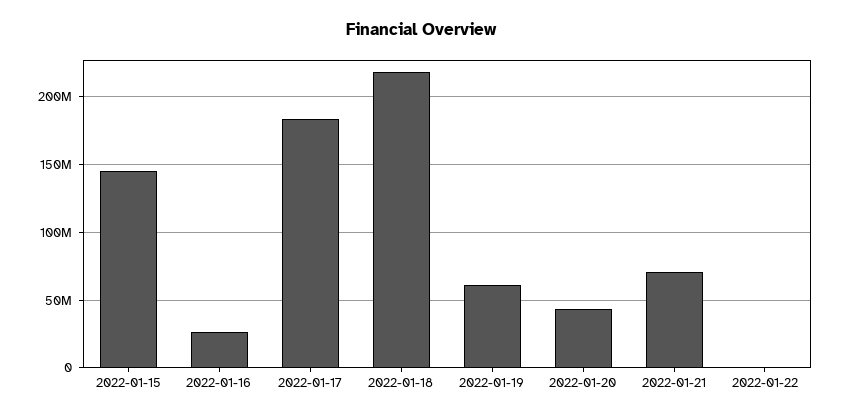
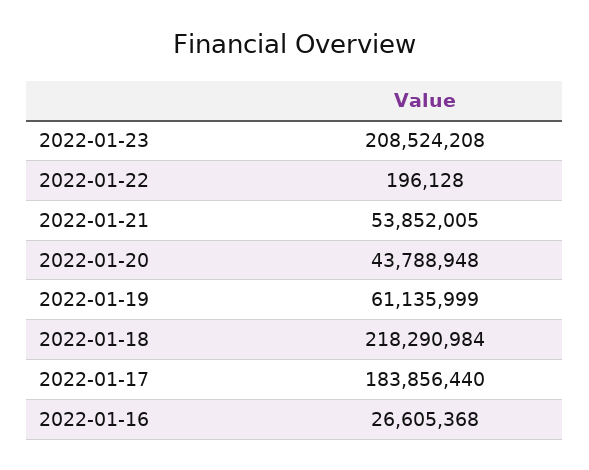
2022-01-15: 145000000 -> none
2022-01-21: 70000000 -> 53852005
2022-01-23: none -> 208524208

